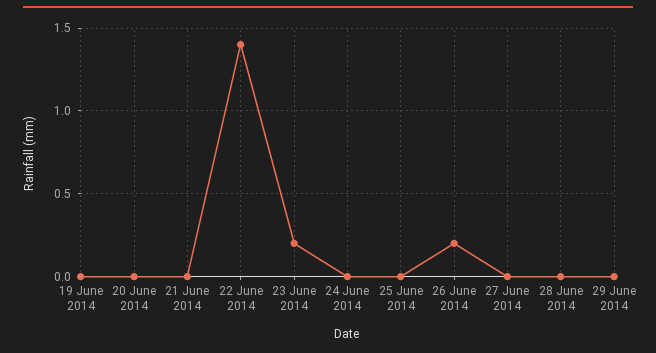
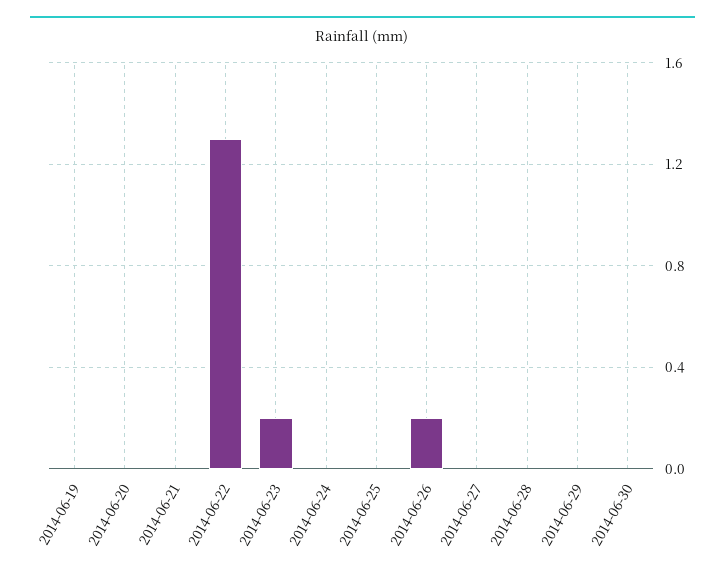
22 June 2014: 1.4 -> 1.3
2014-06-30: none -> 0

